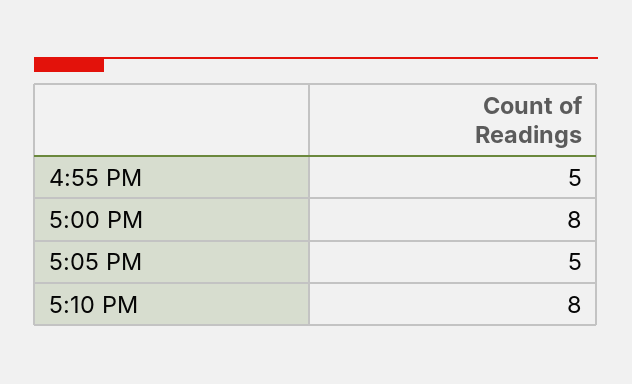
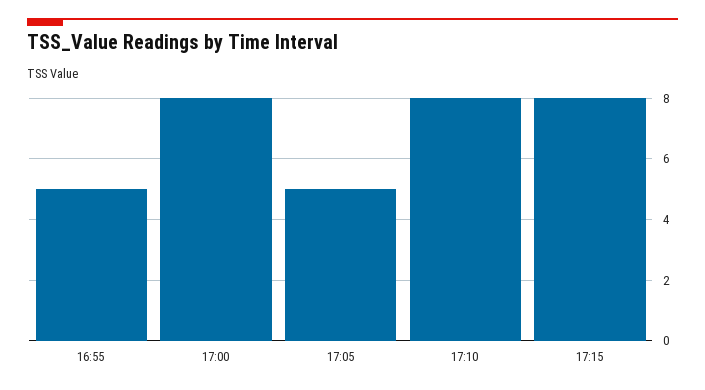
17:15: none -> 8

